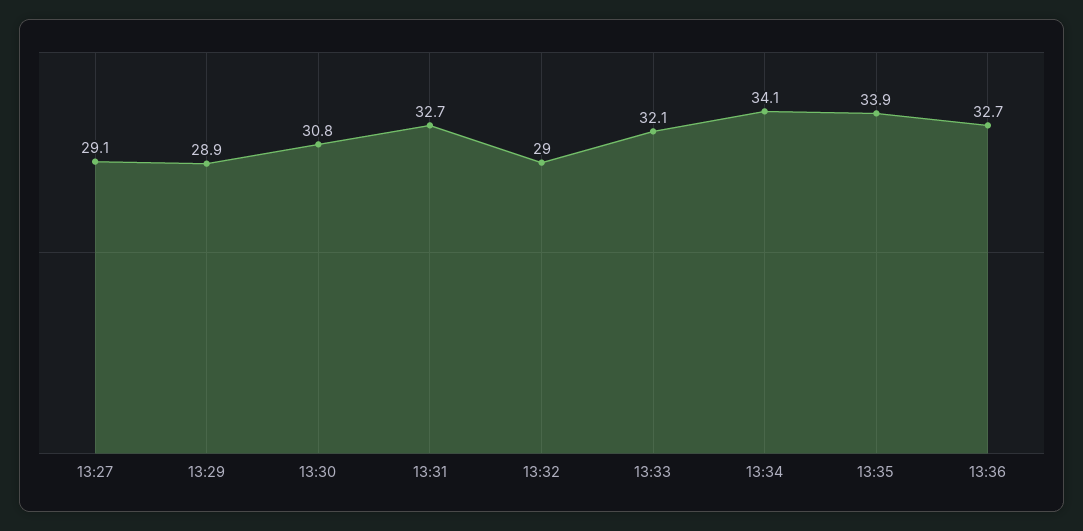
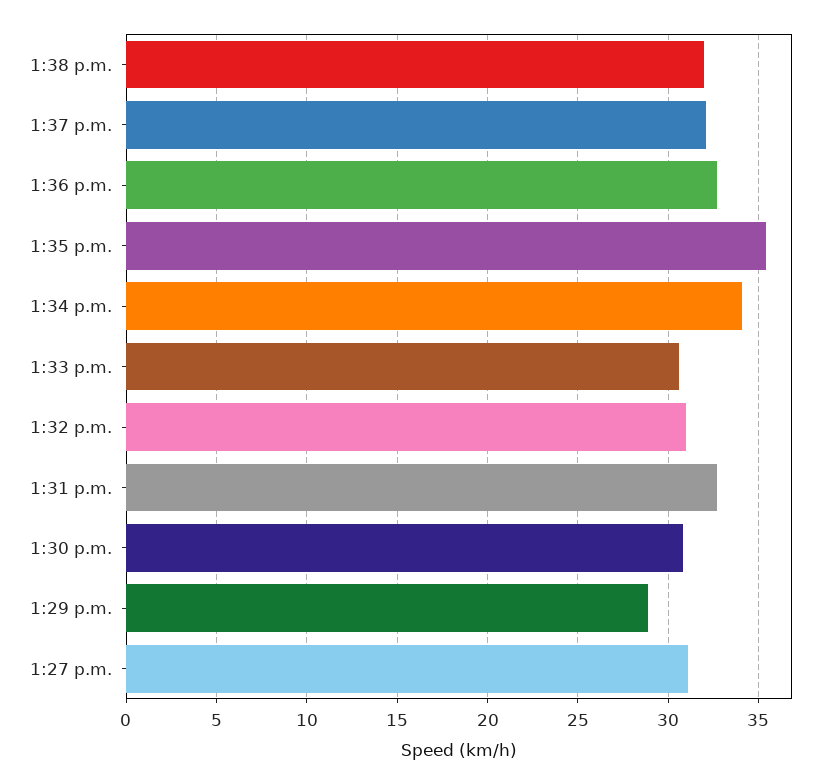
13:27: 29.1 -> 31
13:32: 29 -> 31
13:33: 32.1 -> 30.5
13:35: 33.9 -> 35.5
1:38 p.m.: none -> 32
1:37 p.m.: none -> 32

